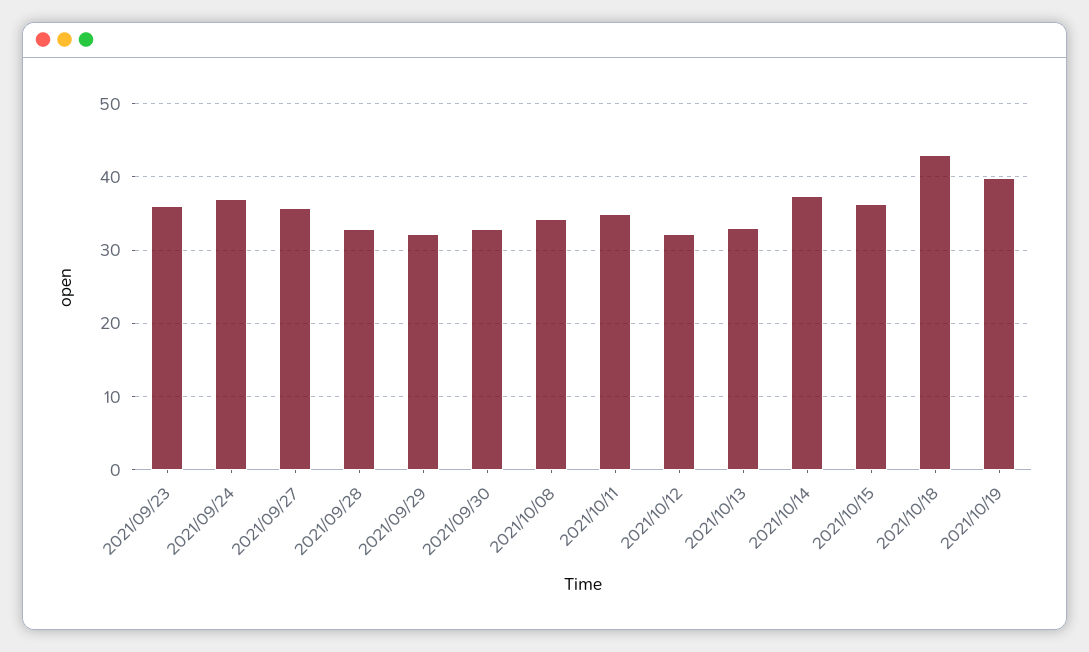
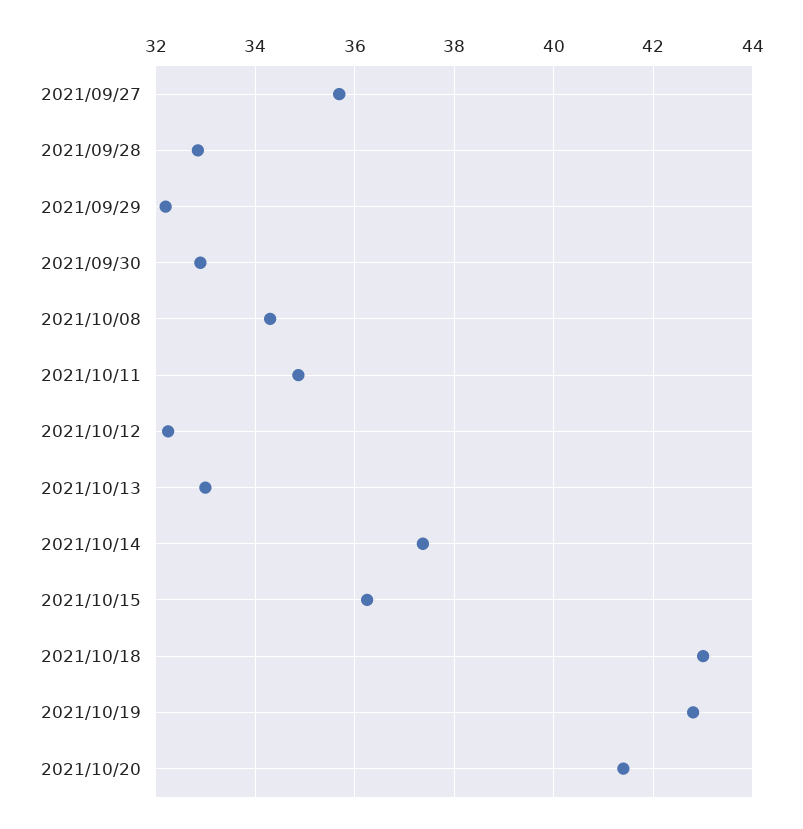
2021/09/23: 36 -> none
2021/09/24: 37 -> none
2021/10/19: 40 -> 42.8
2021/10/20: none -> 41.4

